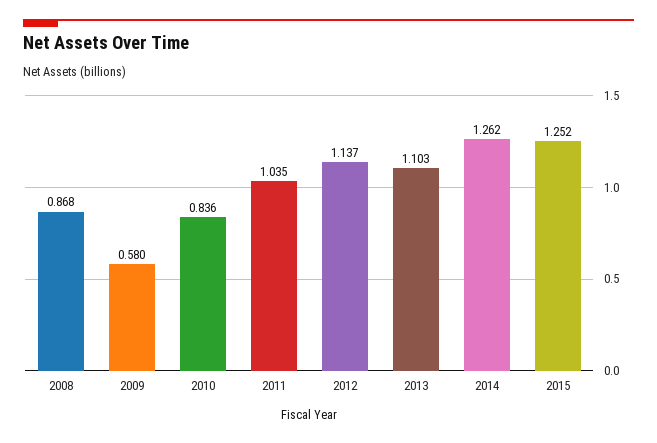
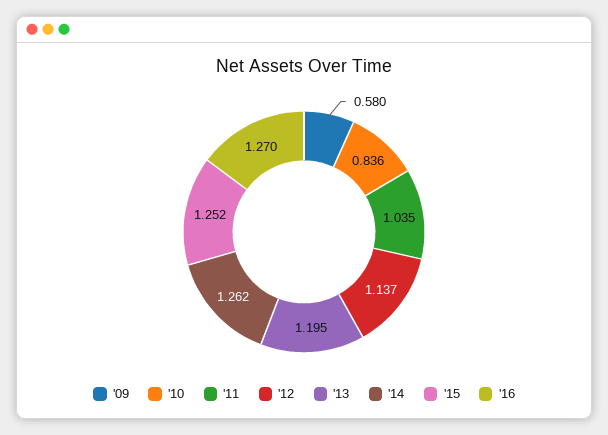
2008: 0.868 -> none
2013: 1.103 -> 1.195
'16: none -> 1.27

